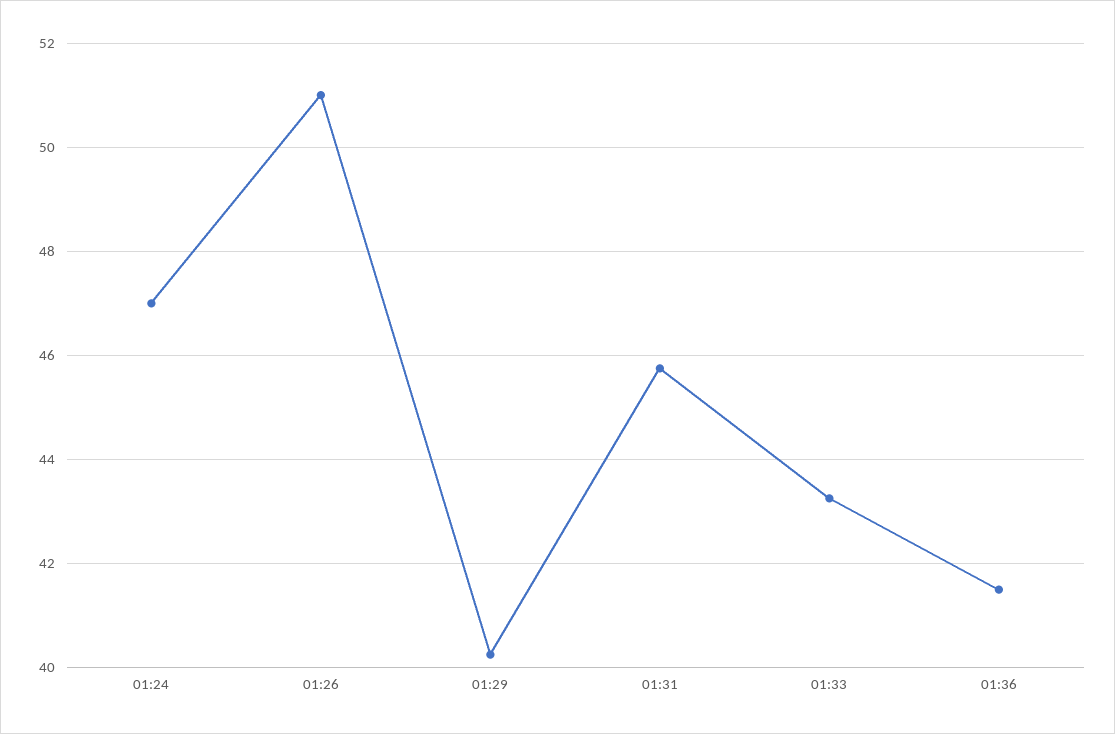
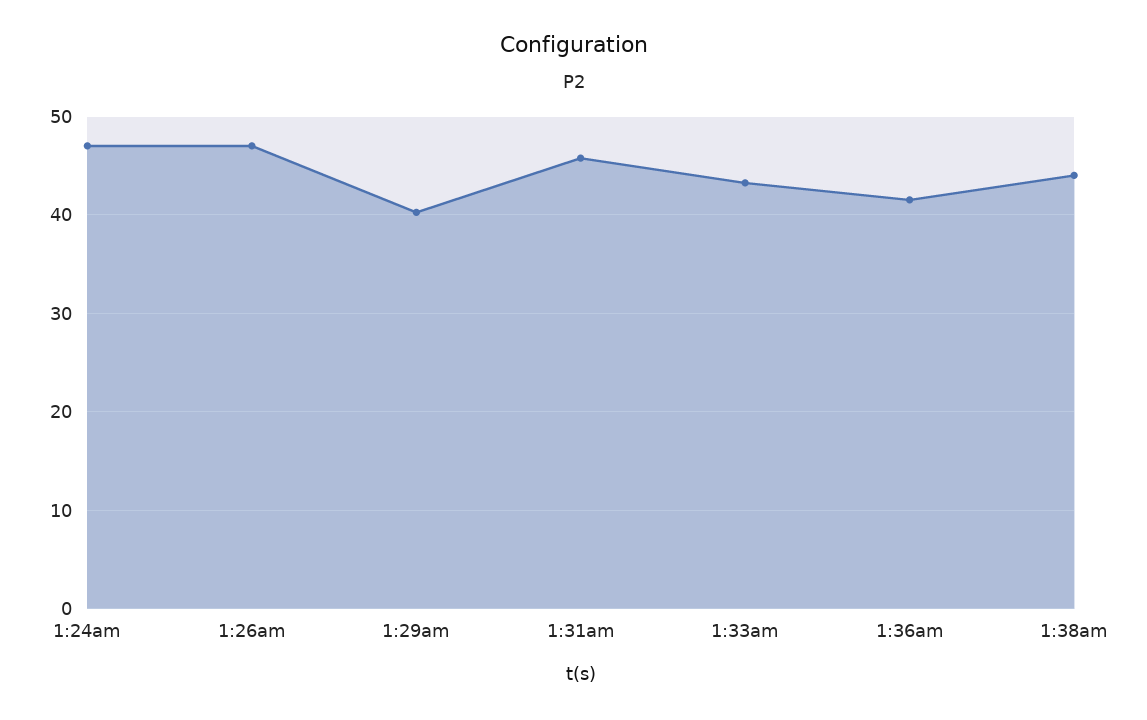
01:26: 51 -> 47
1:38am: none -> 44

